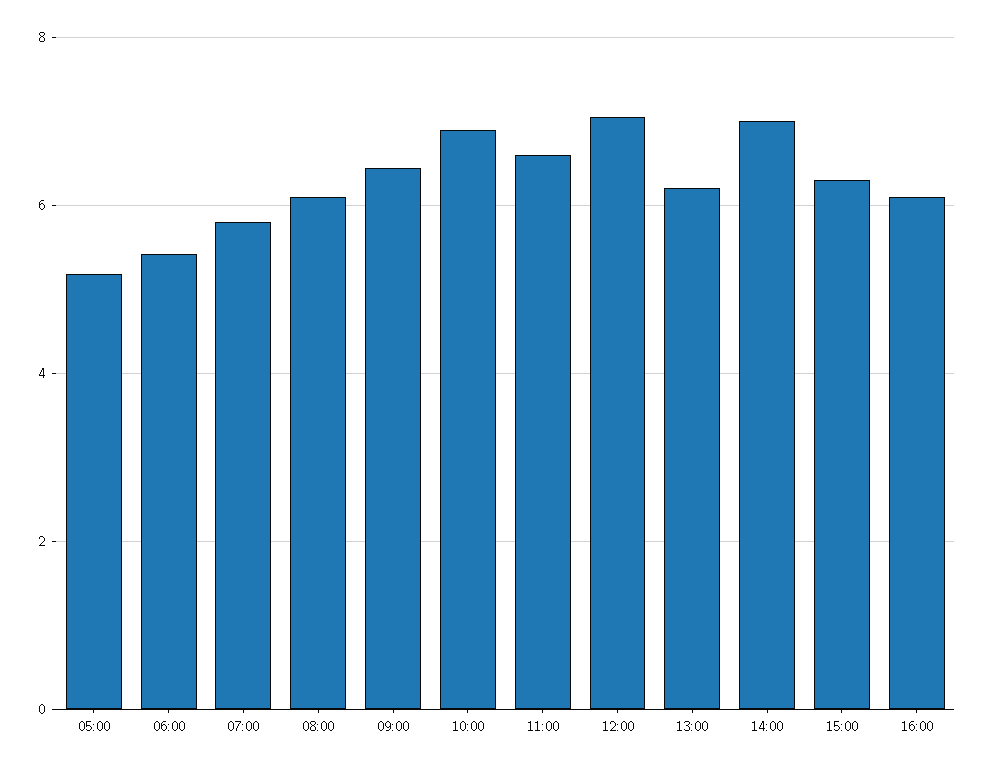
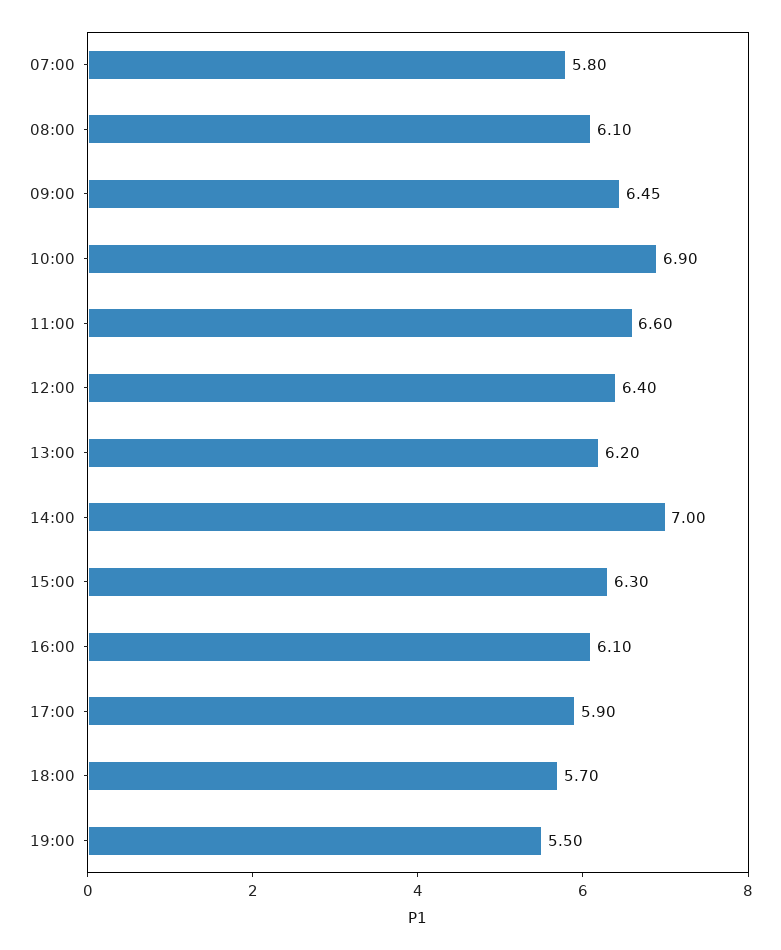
05:00: 5.2 -> none
06:00: 5.4 -> none
12:00: 7 -> 6.4
17:00: none -> 5.9
18:00: none -> 5.7
19:00: none -> 5.5

